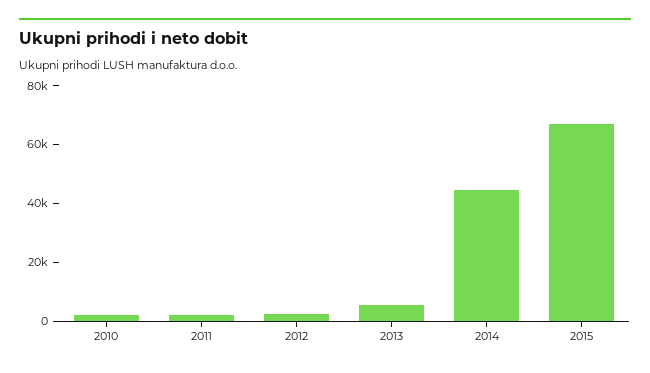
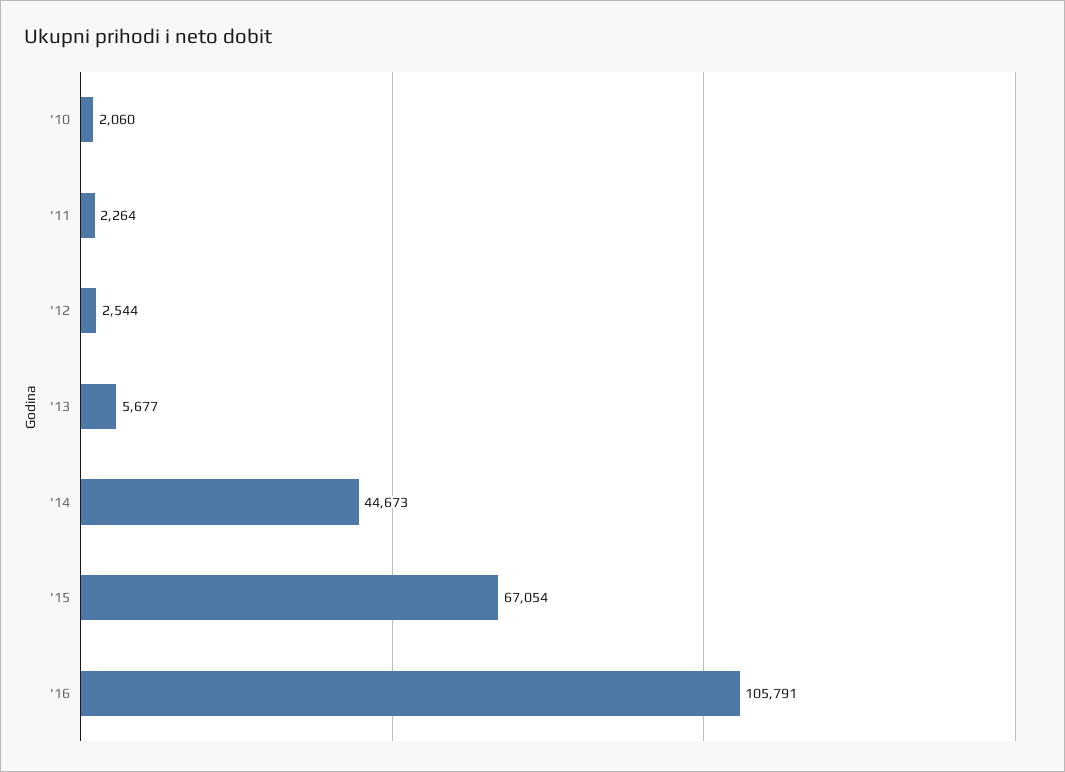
'16: none -> 105791

